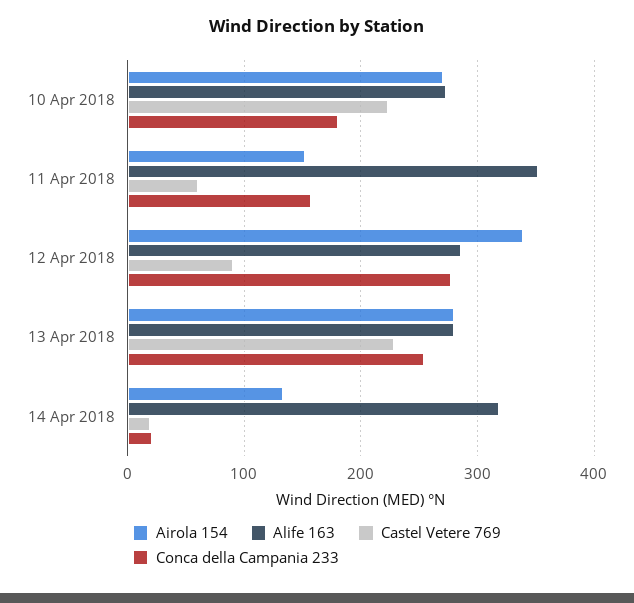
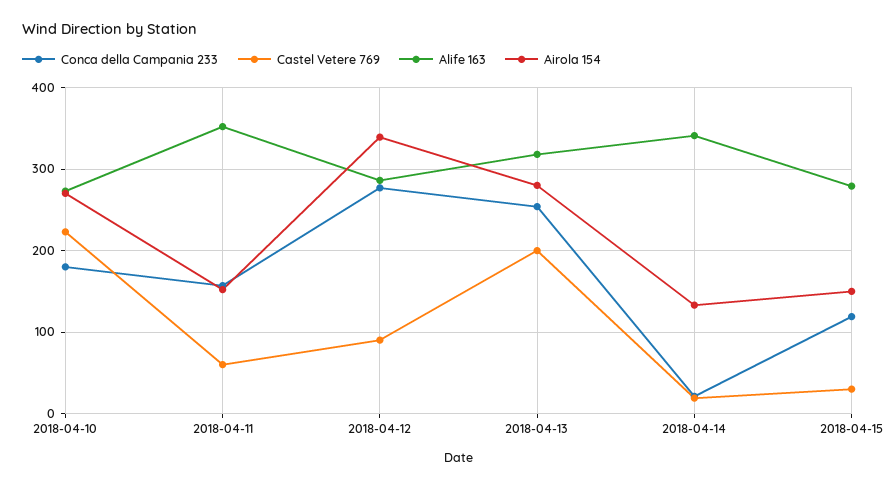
Alife 163, 13 Apr 2018: 280 -> 320
Castel Vetere 769, 13 Apr 2018: 230 -> 200
Alife 163, 14 Apr 2018: 320 -> 340
Conca della Campania 233, 2018-04-15: none -> 120
Castel Vetere 769, 2018-04-15: none -> 30
Alife 163, 2018-04-15: none -> 280
Airola 154, 2018-04-15: none -> 150

